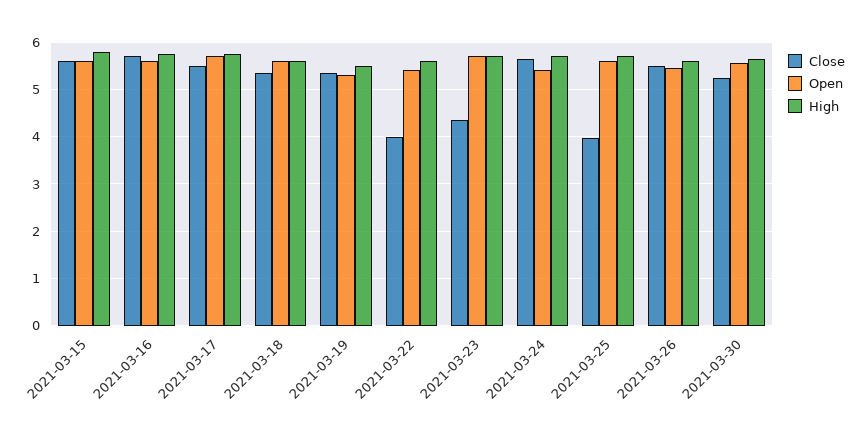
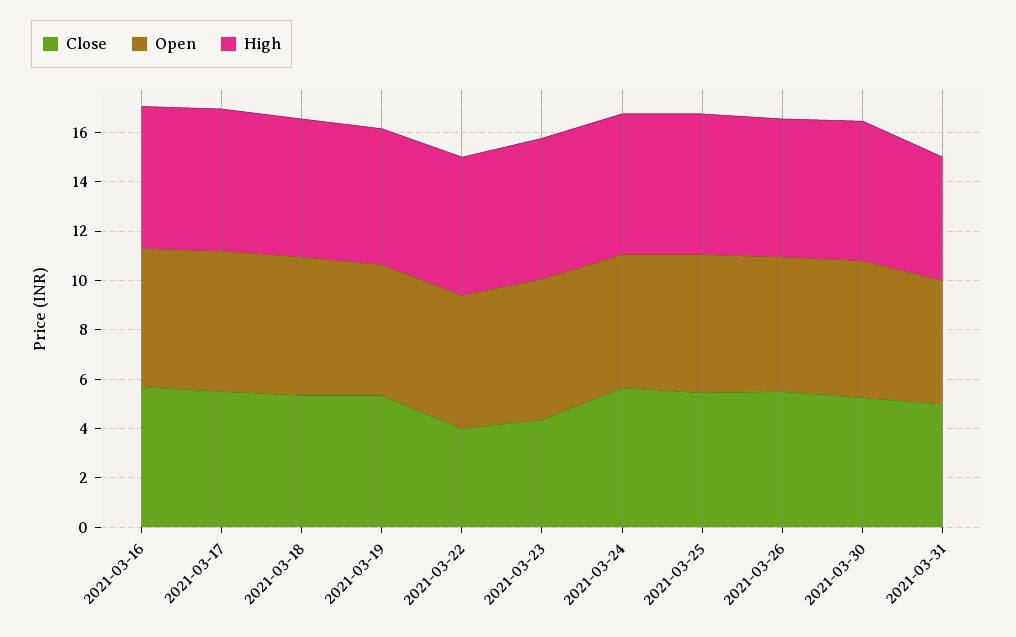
Close, 2021-03-15: 5.6 -> none
Open, 2021-03-15: 5.6 -> none
High, 2021-03-15: 5.8 -> none
Close, 2021-03-25: 4 -> 5.5
Close, 2021-03-31: none -> 5
Open, 2021-03-31: none -> 5
High, 2021-03-31: none -> 5

